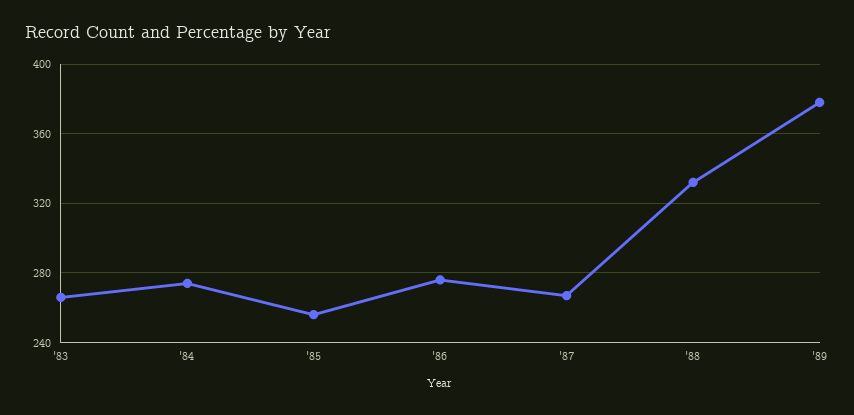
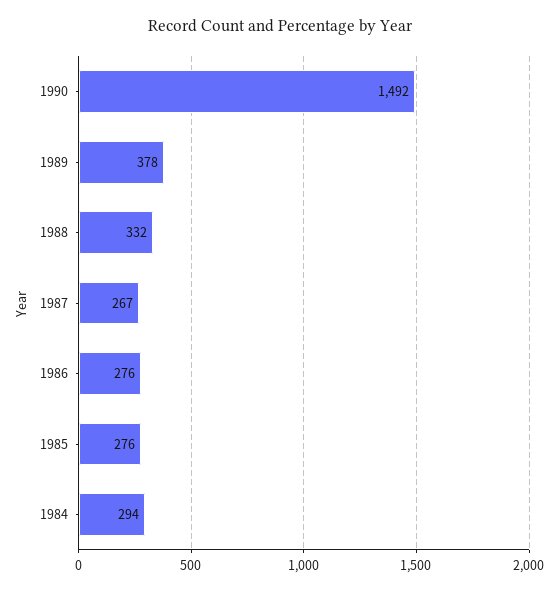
'83: 265 -> none
'84: 275 -> 294
'85: 255 -> 276
1990: none -> 1492

